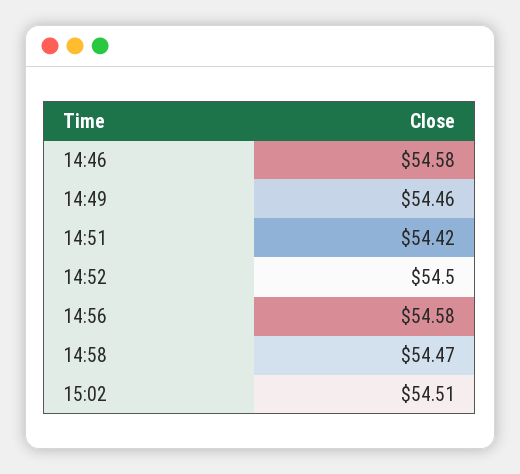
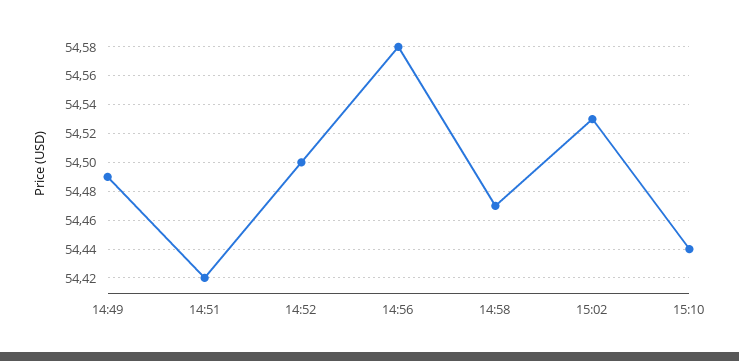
14:46: 54.58 -> none
14:49: 54.46 -> 54.49
15:02: 54.51 -> 54.53
15:10: none -> 54.44

